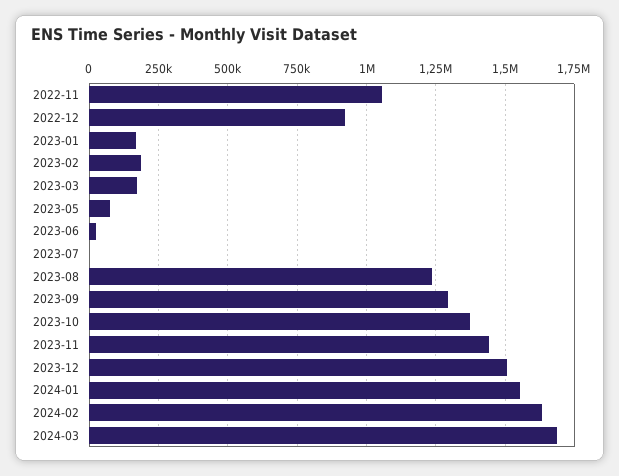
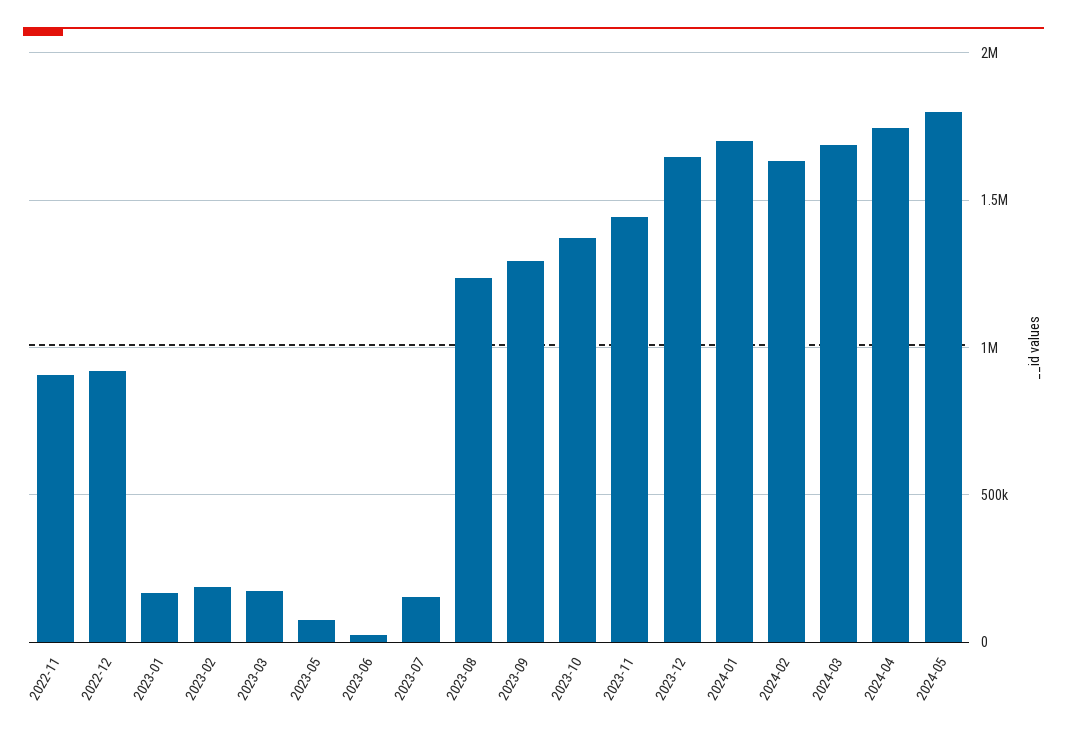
2022-11: 1050000 -> 900000
2023-07: 0 -> 150000
2023-12: 1500000 -> 1650000
2024-01: 1550000 -> 1700000
2024-04: none -> 1750000
2024-05: none -> 1800000

